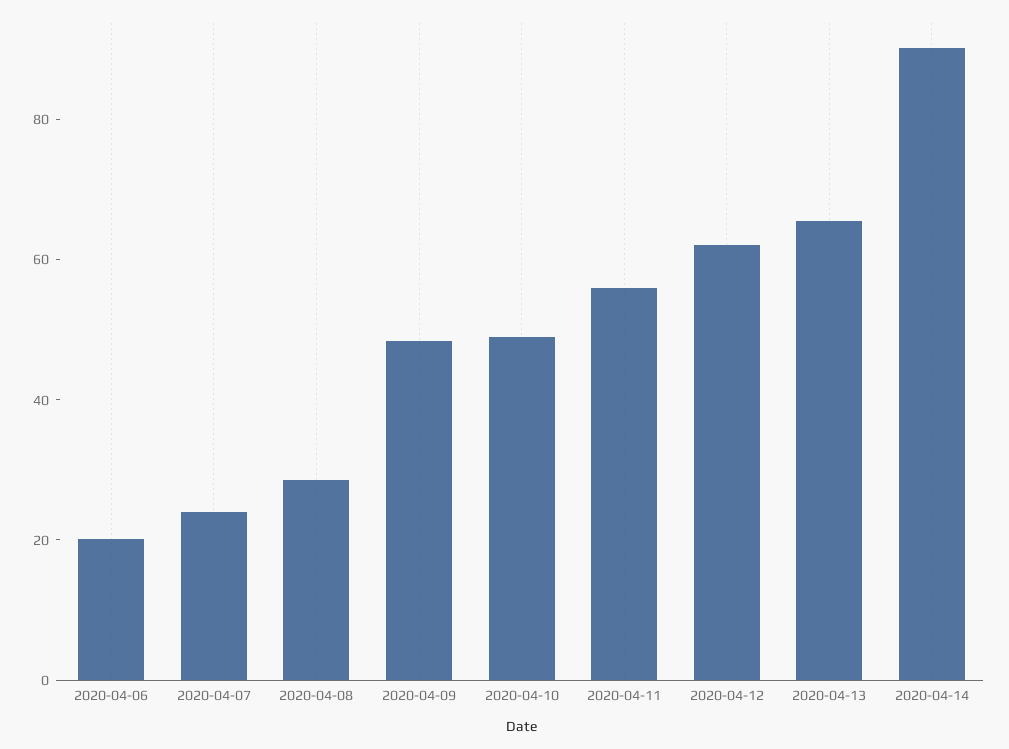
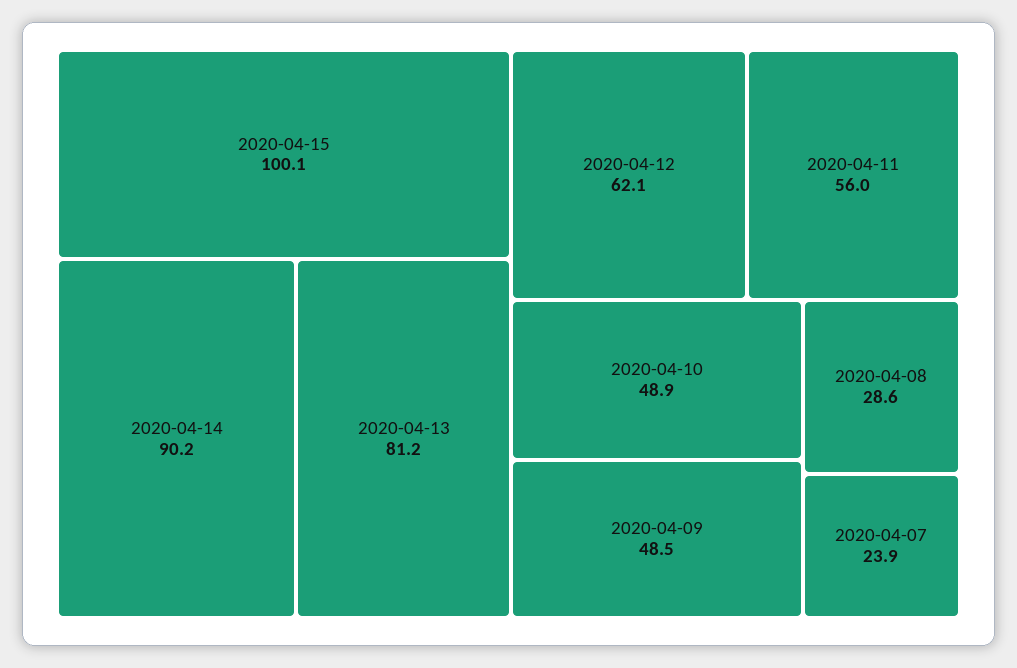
2020-04-06: 20 -> none
2020-04-13: 65 -> 81.2
2020-04-15: none -> 100.1

